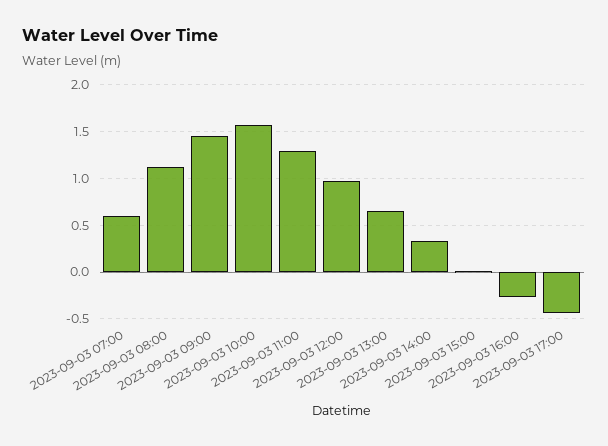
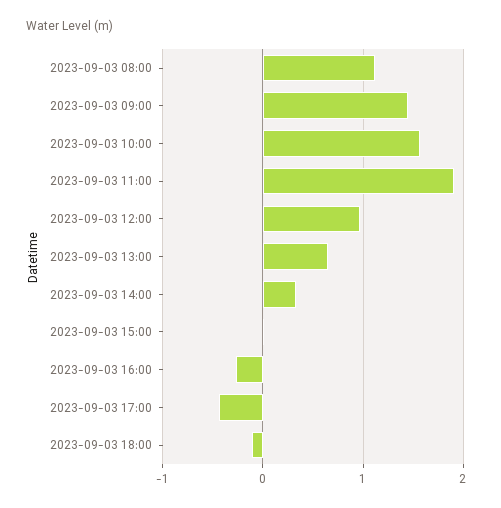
2023-09-03 07:00: 0.6 -> none
2023-09-03 11:00: 1.3 -> 1.9
2023-09-03 18:00: none -> -0.1

